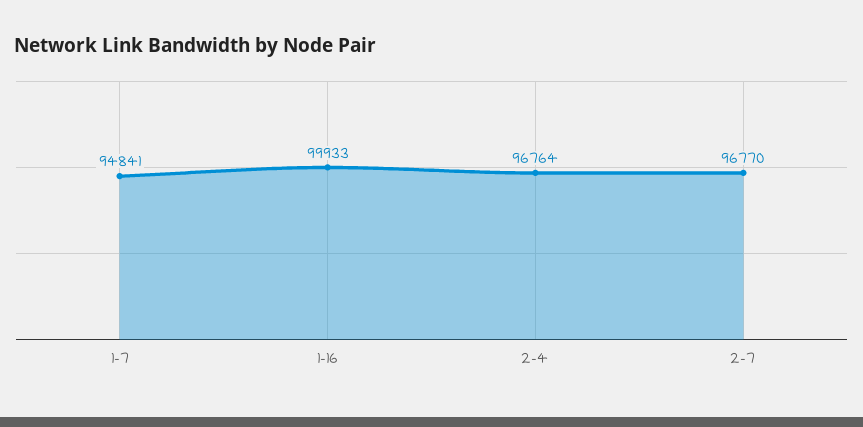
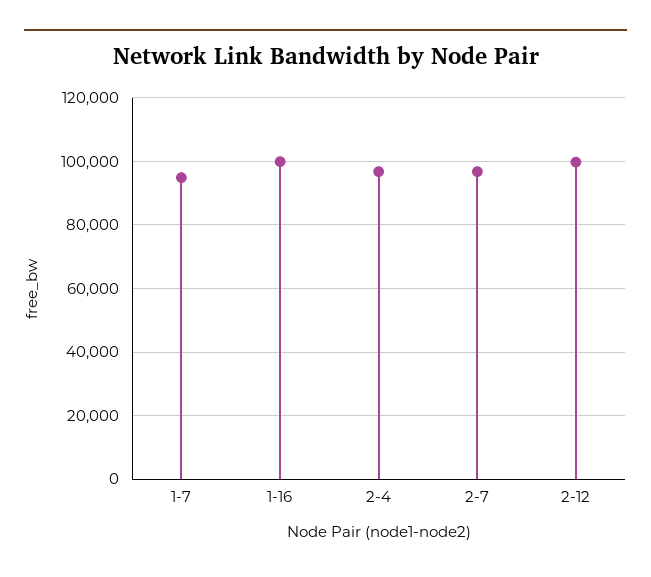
2-12: none -> 100000

